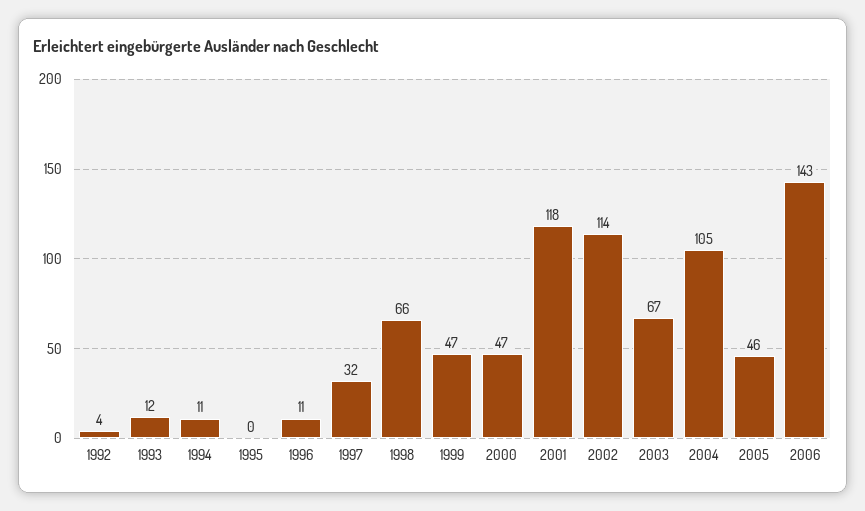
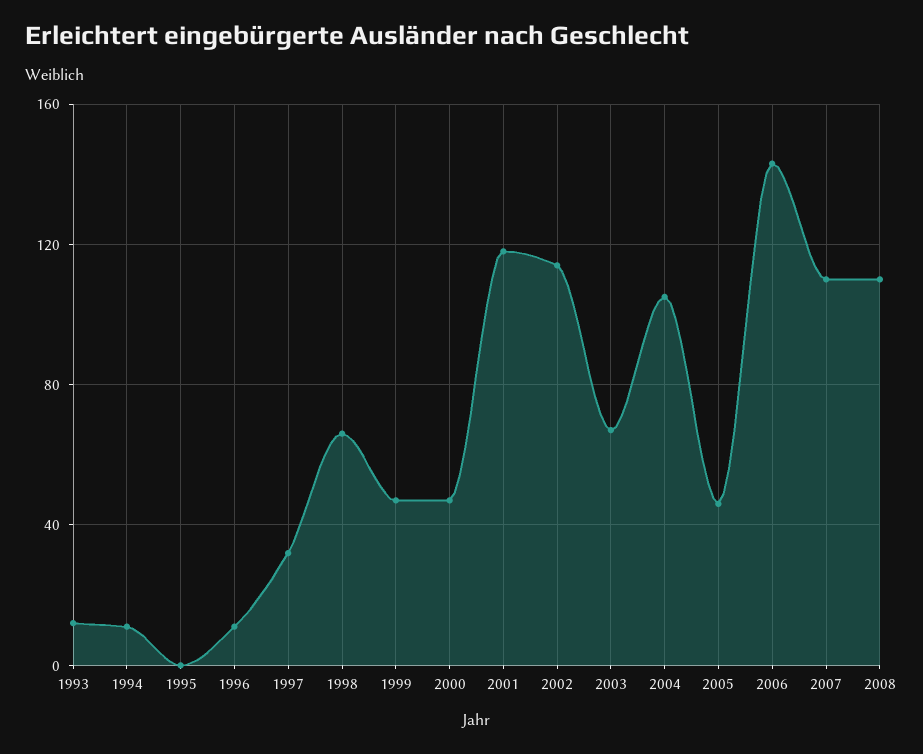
1992: 4 -> none
2007: none -> 110
2008: none -> 110

